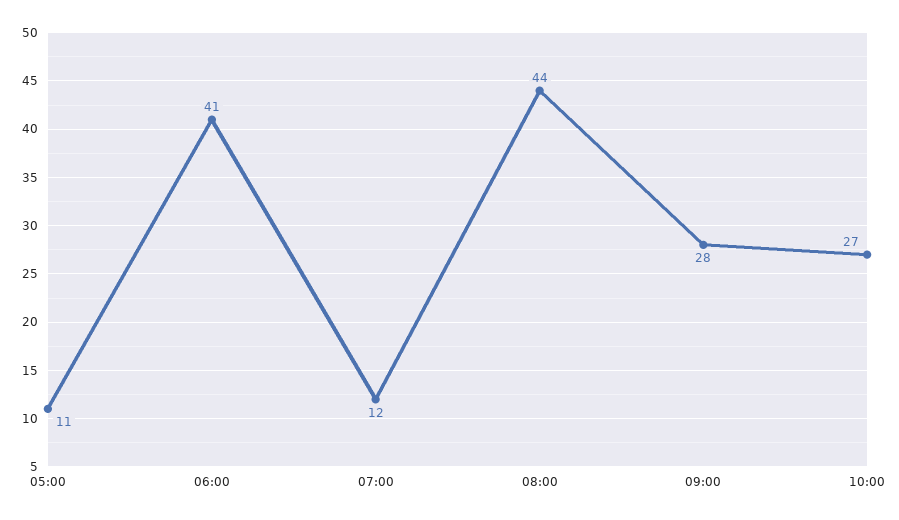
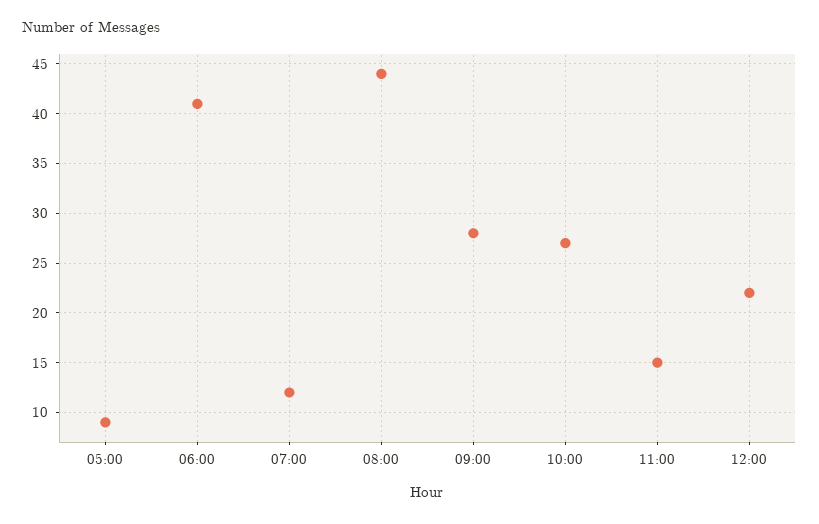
05:00: 11 -> 9
11:00: none -> 15
12:00: none -> 22

